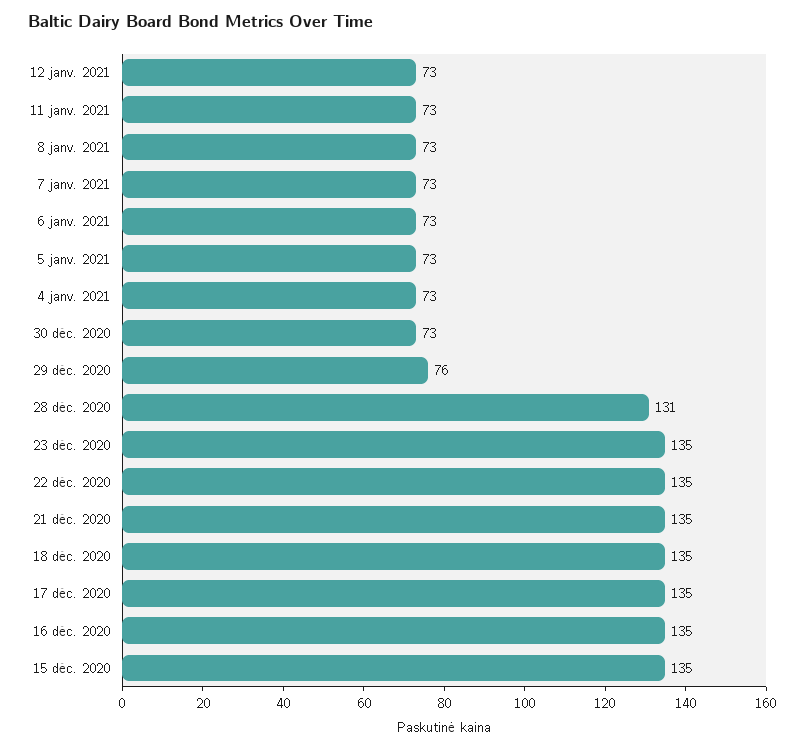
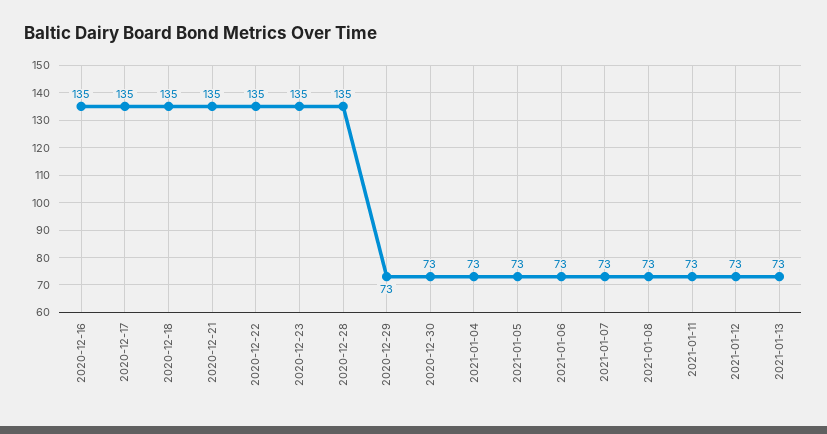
29 déc. 2020: 76 -> 73
28 déc. 2020: 131 -> 135
15 déc. 2020: 135 -> none
2021-01-13: none -> 73

